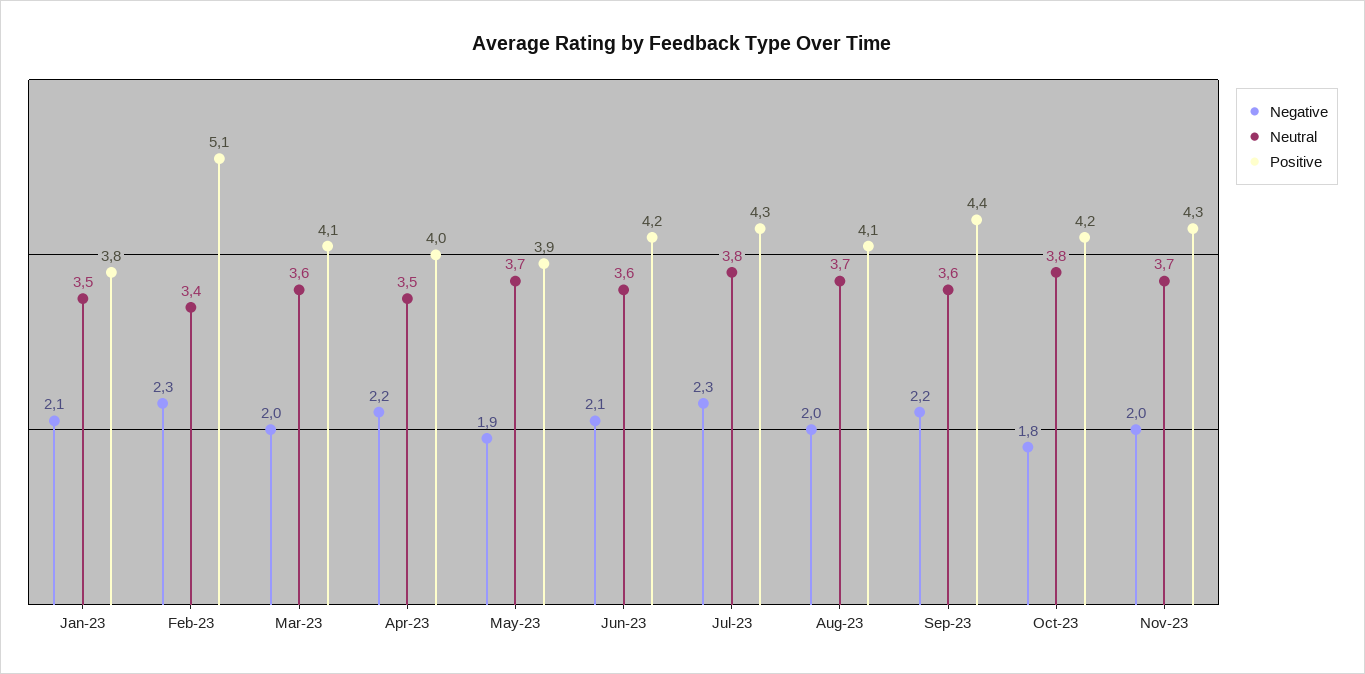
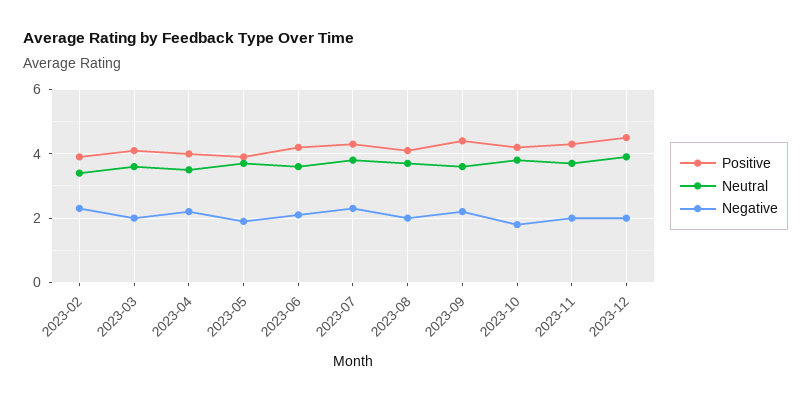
Negative, Jan-23: 2.1 -> none
Neutral, Jan-23: 3.5 -> none
Positive, Jan-23: 3.8 -> none
Positive, Feb-23: 5.1 -> 4
Positive, 2023-12: none -> 4.5
Neutral, 2023-12: none -> 4
Negative, 2023-12: none -> 2

